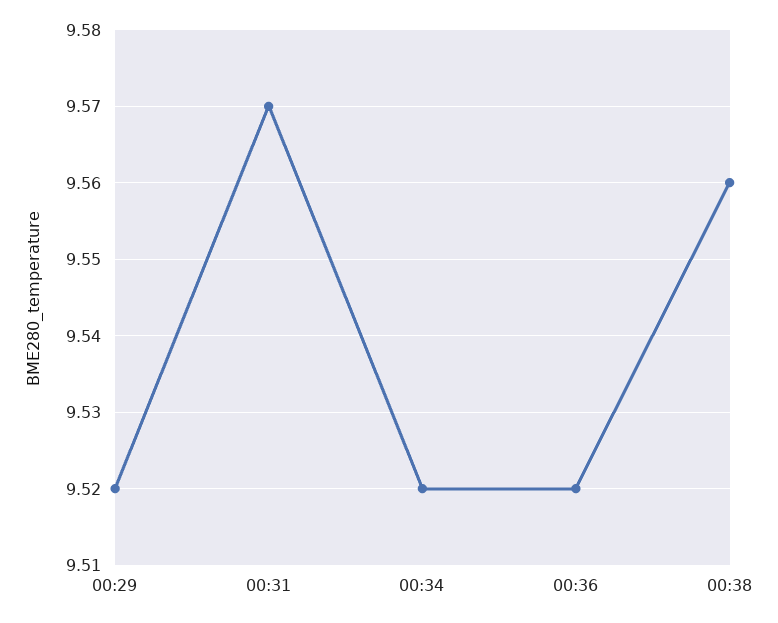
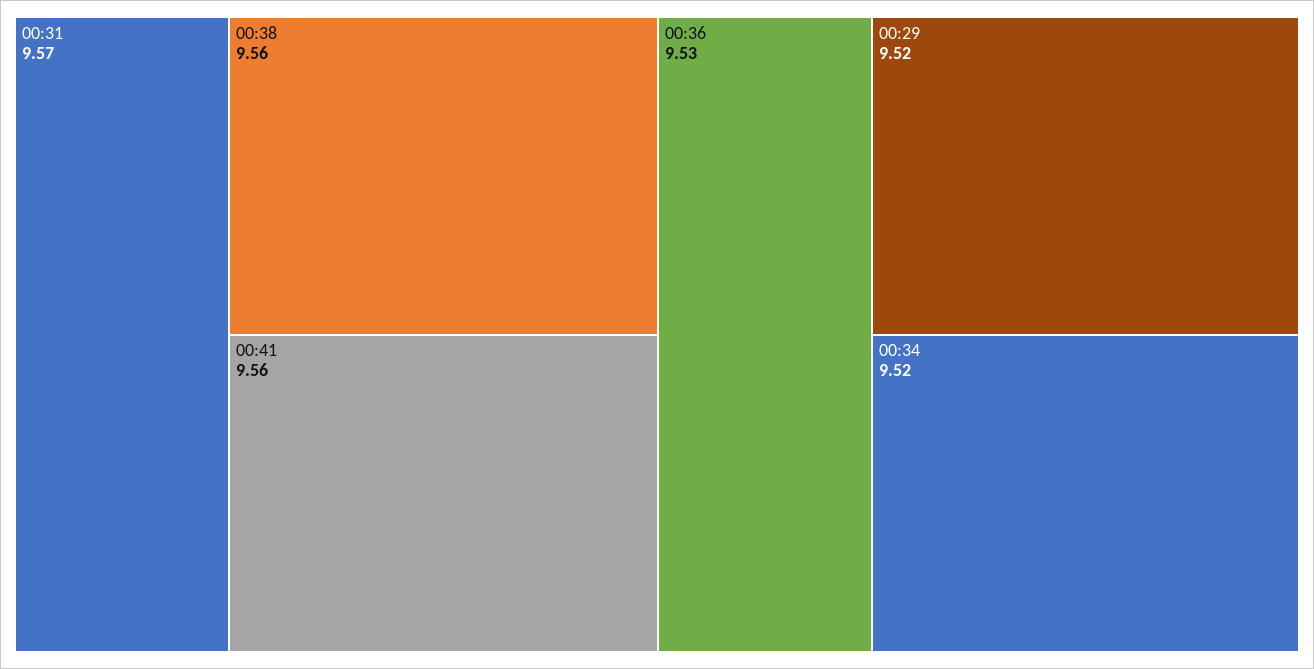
00:36: 9.52 -> 9.53
00:41: none -> 9.56

